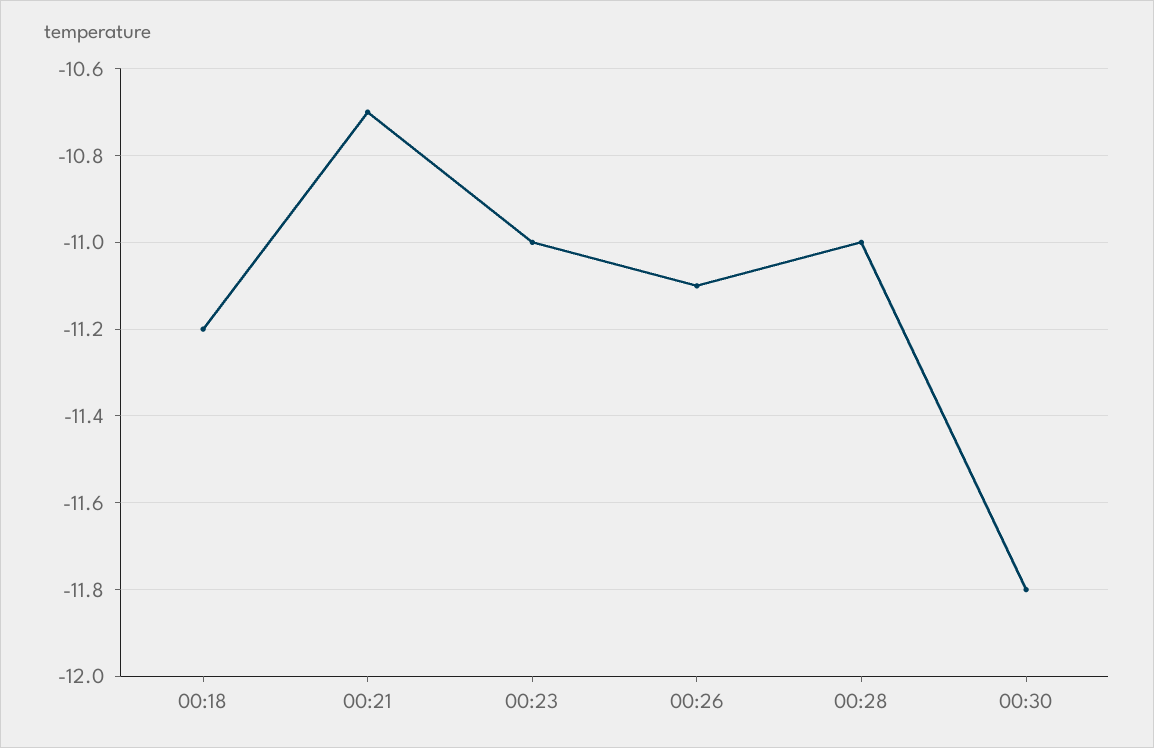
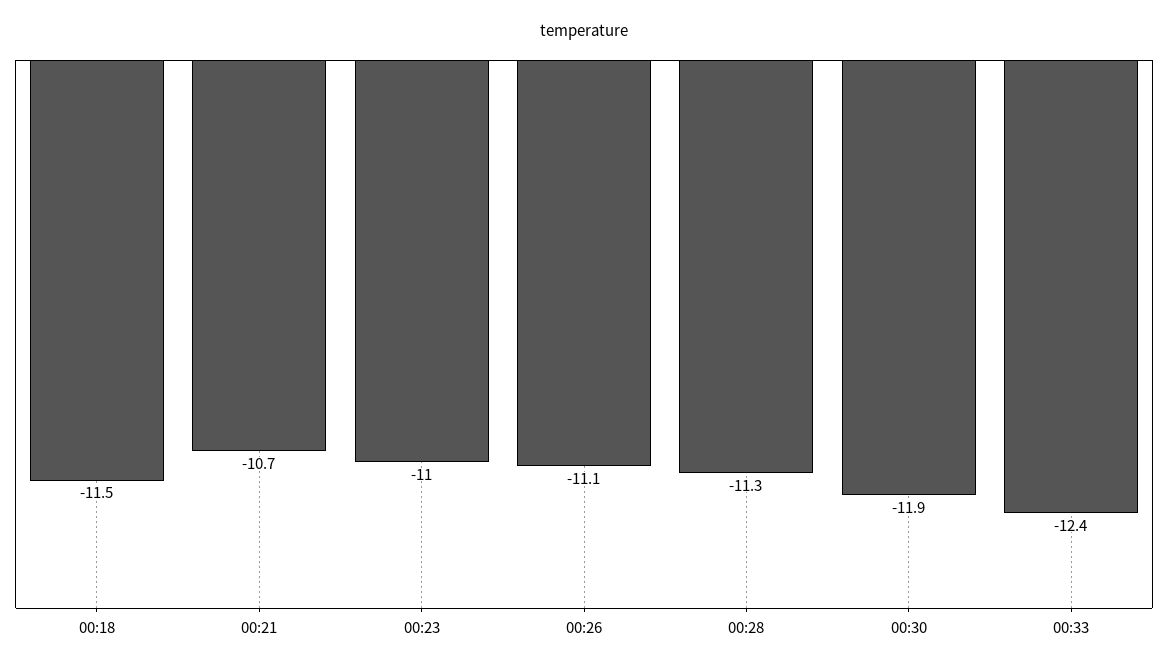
00:18: -11.2 -> -11.5
00:28: -11 -> -11.3
00:30: -11.8 -> -11.9
00:33: none -> -12.4

